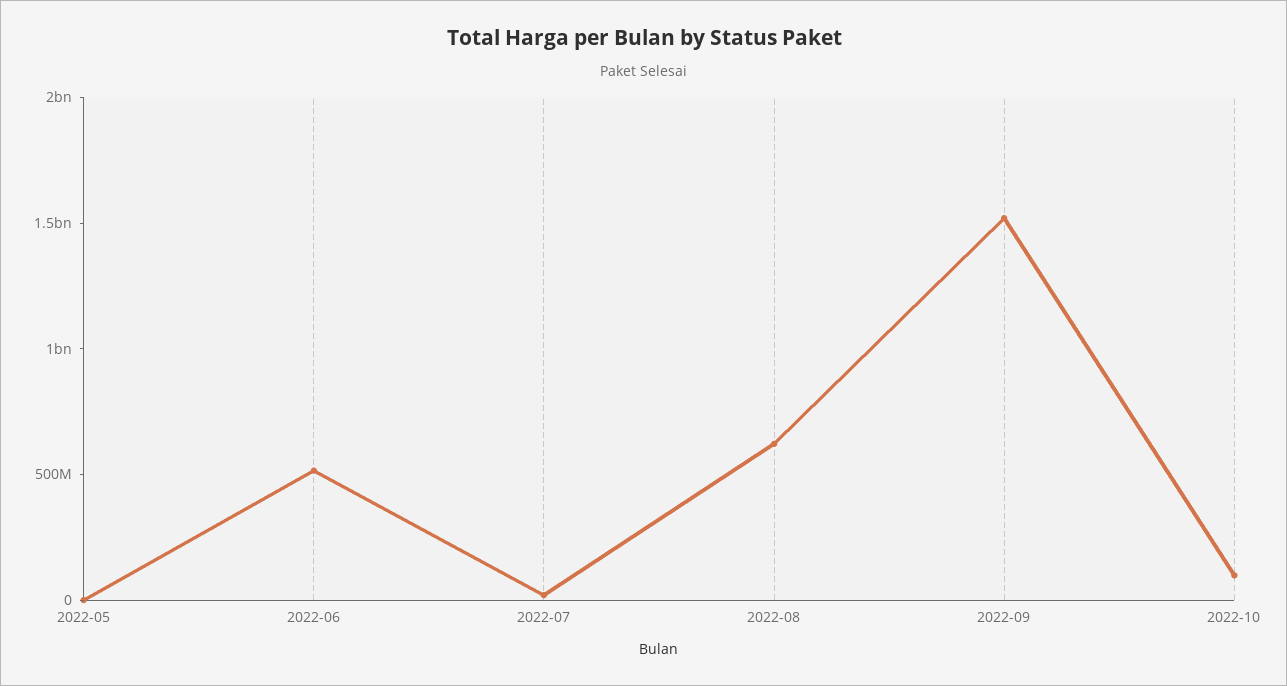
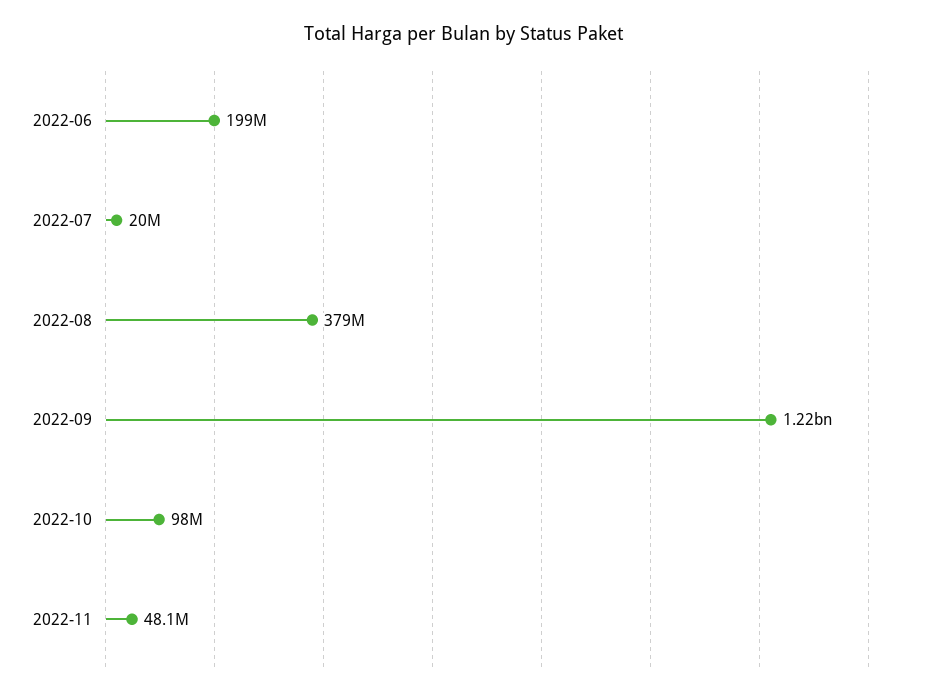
2022-05: 0 -> none
2022-06: 500000000 -> 199000000
2022-08: 600000000 -> 379000000
2022-09: 1500000000 -> 1220000000
2022-11: none -> 48100000

